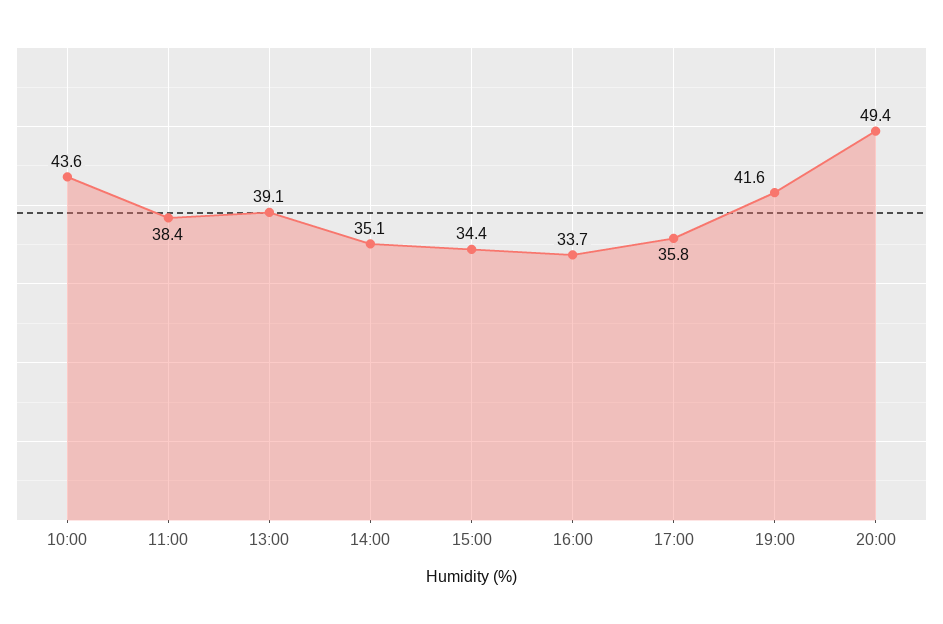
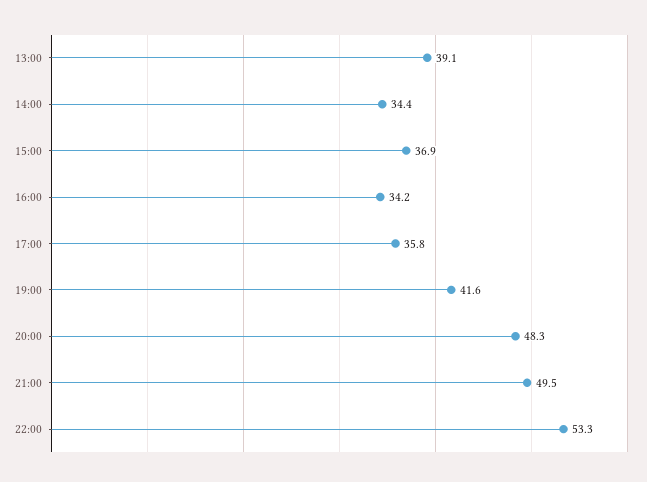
10:00: 43.6 -> none
11:00: 38.4 -> none
14:00: 35.1 -> 34.4
15:00: 34.4 -> 36.9
16:00: 33.7 -> 34.2
20:00: 49.4 -> 48.3
21:00: none -> 49.5
22:00: none -> 53.3

